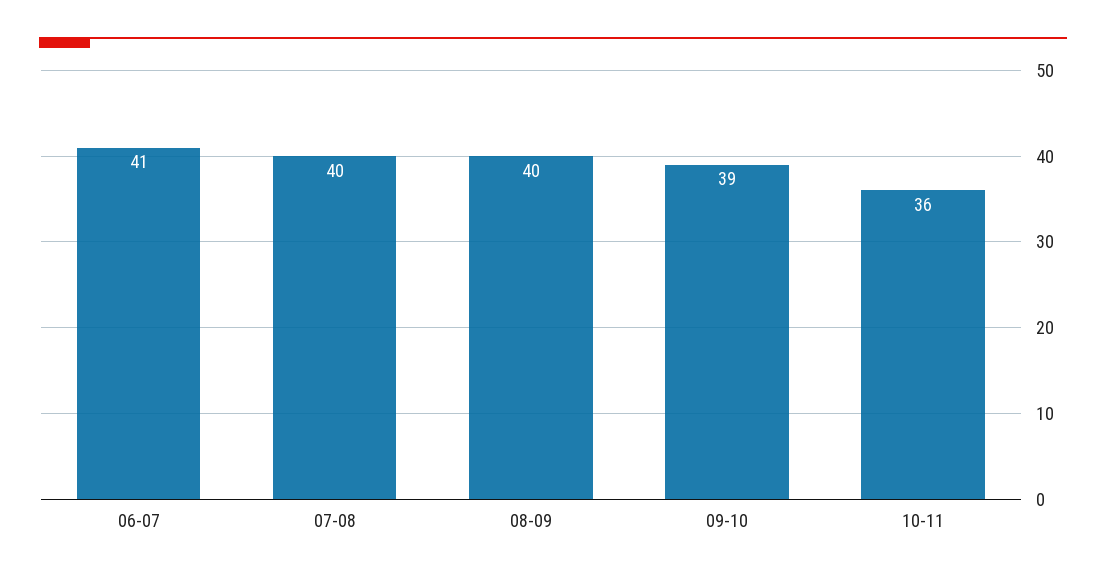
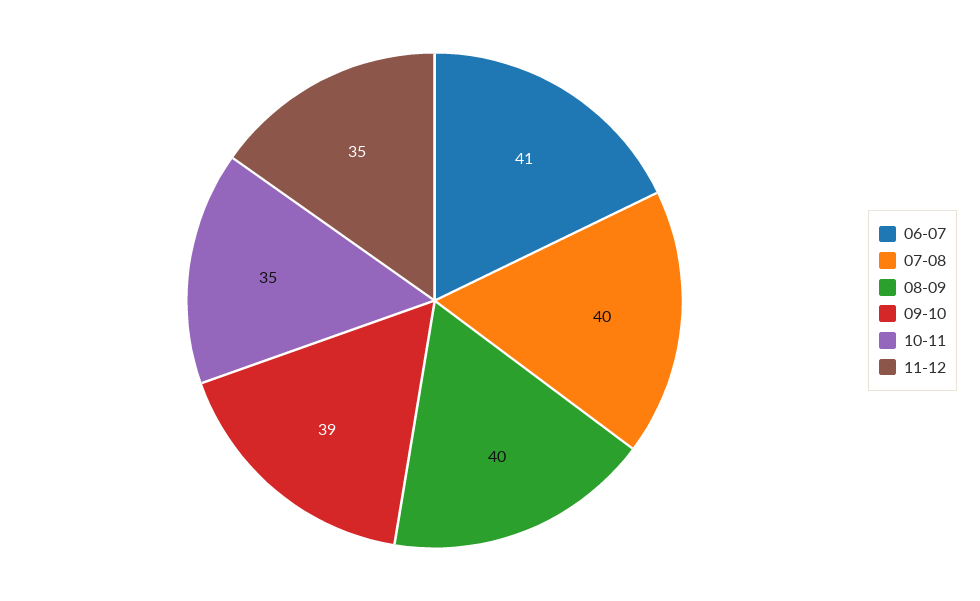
10-11: 36 -> 35
11-12: none -> 35

